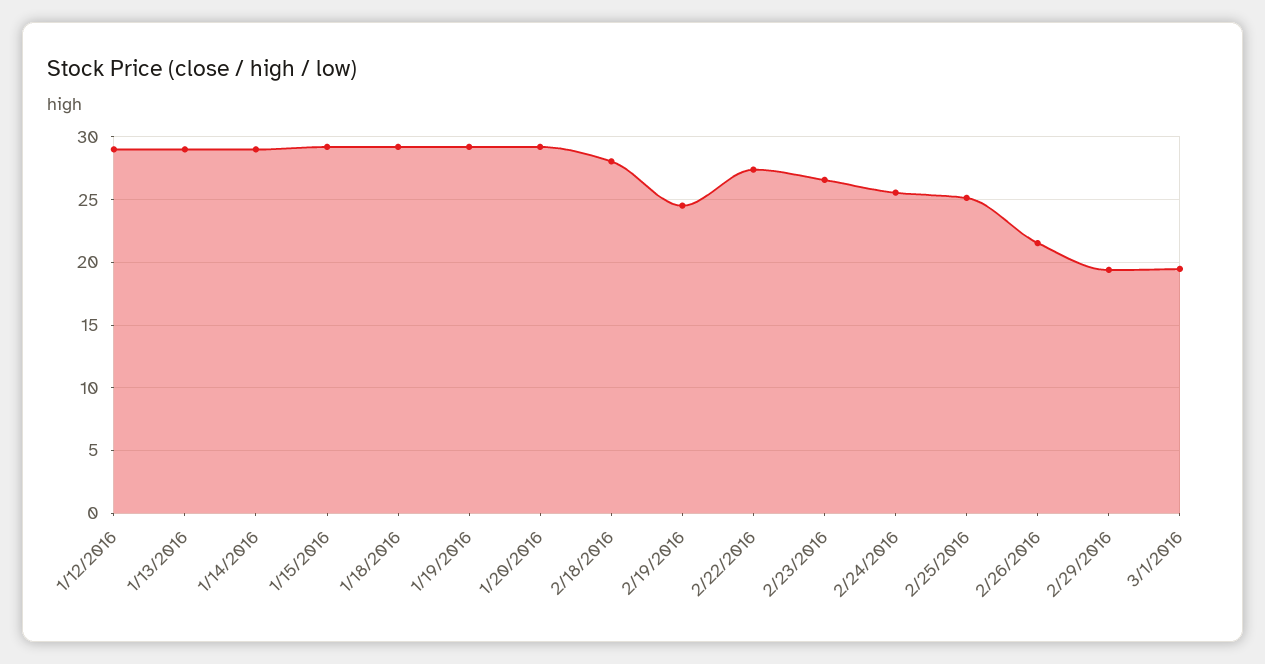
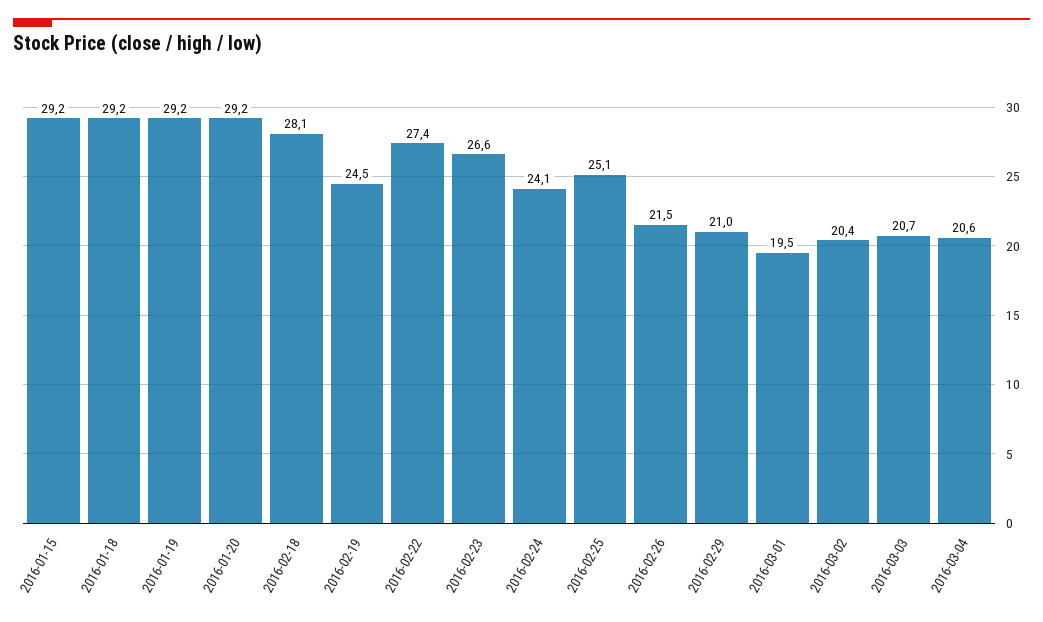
1/12/2016: 29 -> none
1/13/2016: 29 -> none
1/14/2016: 29 -> none
2/24/2016: 25.5 -> 24.1
2/29/2016: 19.5 -> 21
2016-03-02: none -> 20.4
2016-03-03: none -> 20.7
2016-03-04: none -> 20.6

